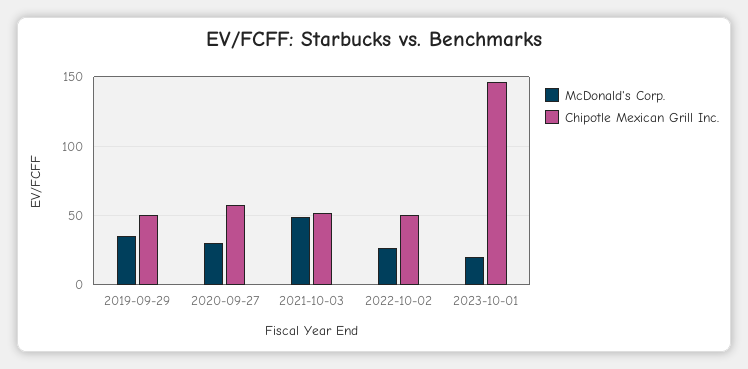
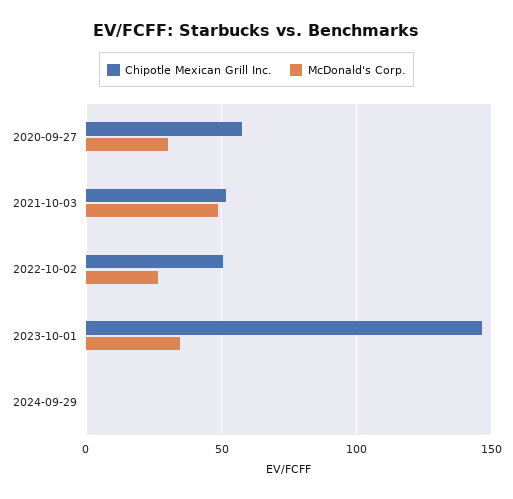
McDonald's Corp., 2019-09-29: 35 -> none
Chipotle Mexican Grill Inc., 2019-09-29: 50 -> none
McDonald's Corp., 2023-10-01: 20 -> 35
Chipotle Mexican Grill Inc., 2024-09-29: none -> 0
McDonald's Corp., 2024-09-29: none -> 0

